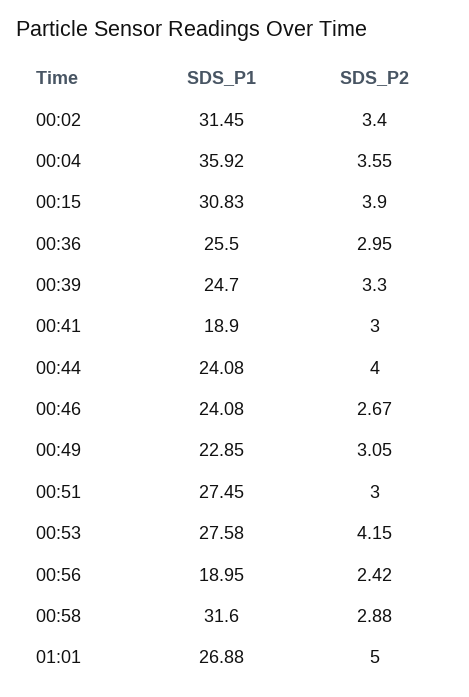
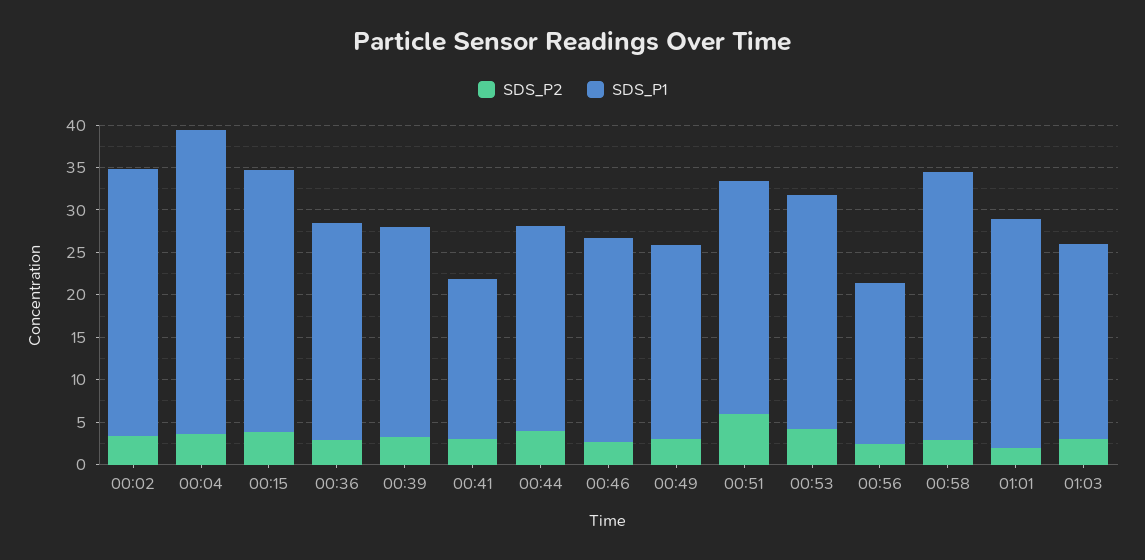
SDS_P2, 00:51: 3 -> 6
SDS_P2, 01:01: 5 -> 2
SDS_P2, 01:03: none -> 3
SDS_P1, 01:03: none -> 23

